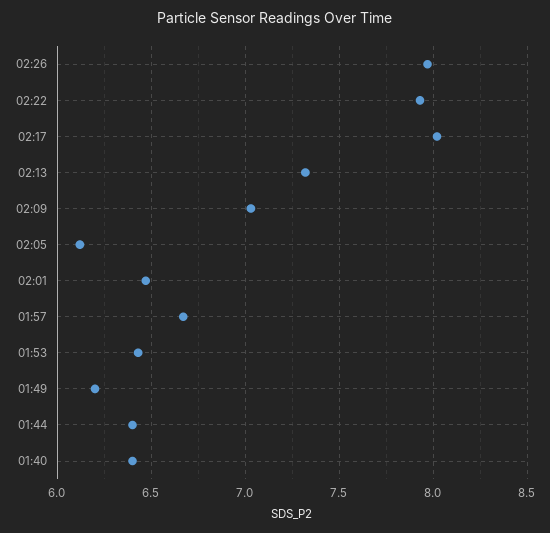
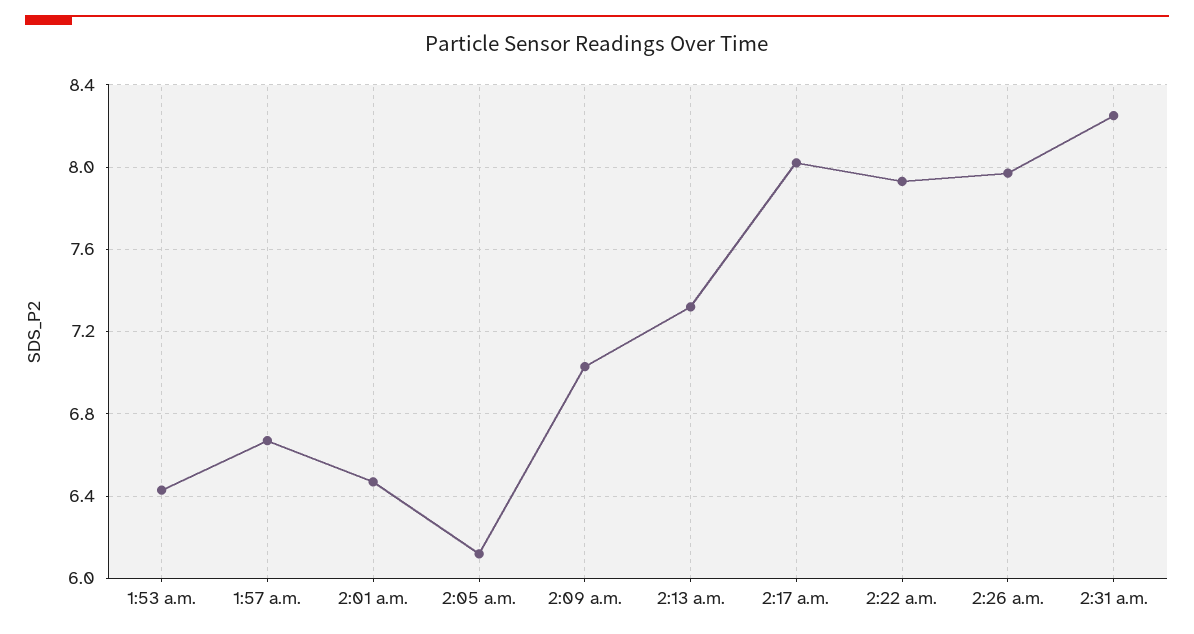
01:49: 6.2 -> none
01:44: 6.4 -> none
01:40: 6.4 -> none
2:31 a.m.: none -> 8.25

